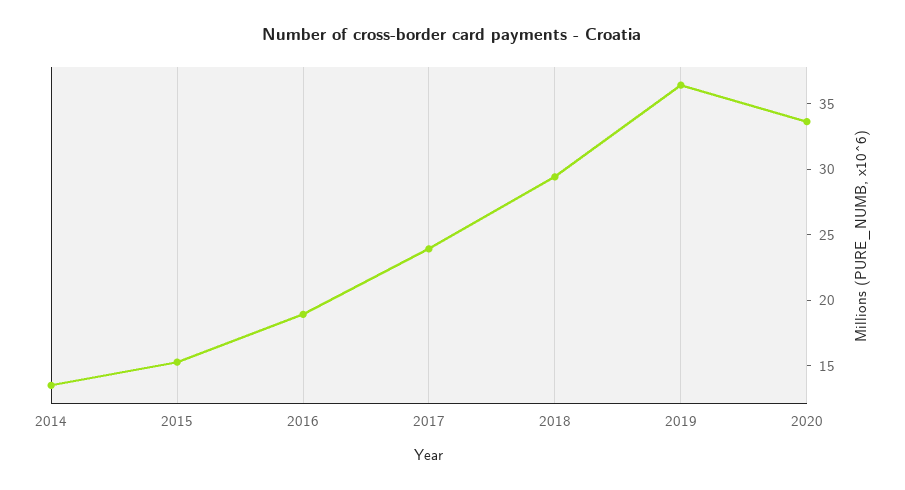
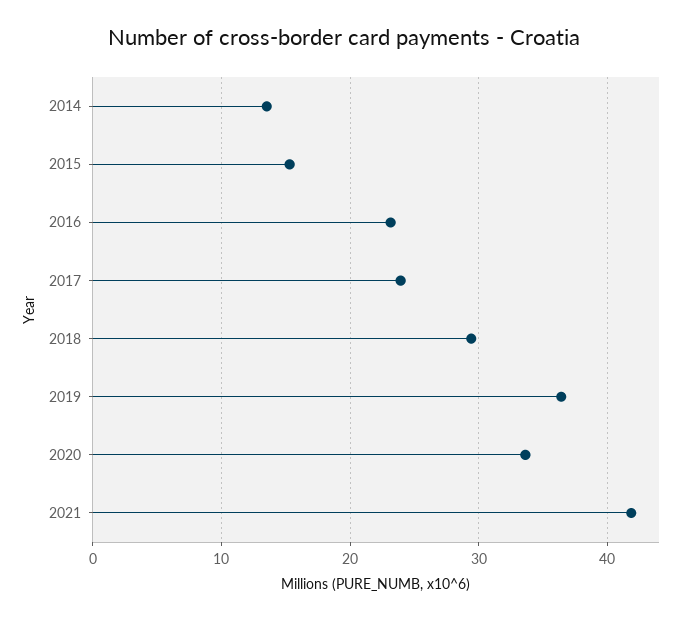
2016: 19 -> 23
2021: none -> 42

